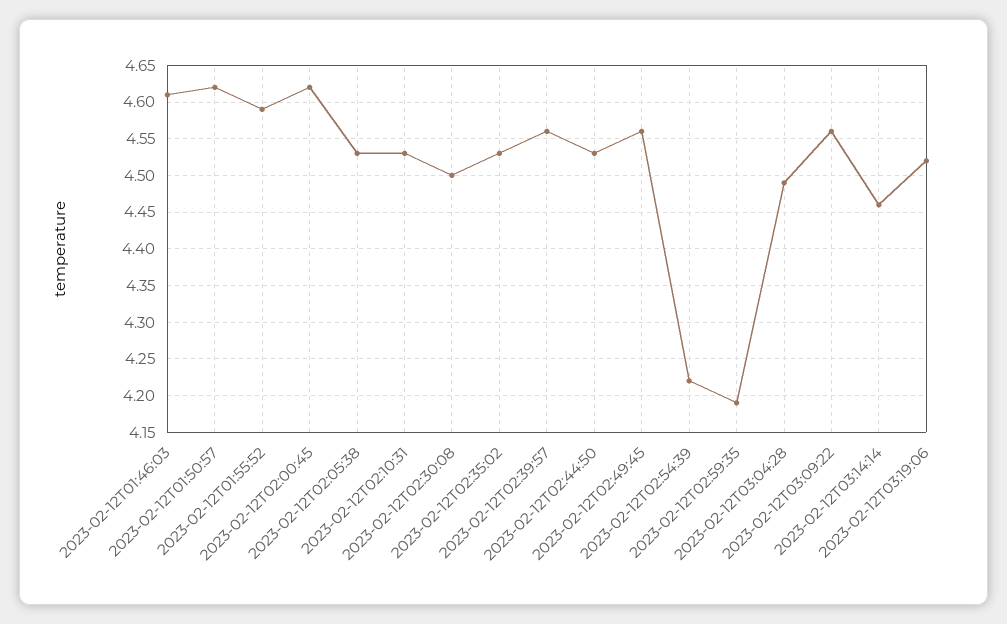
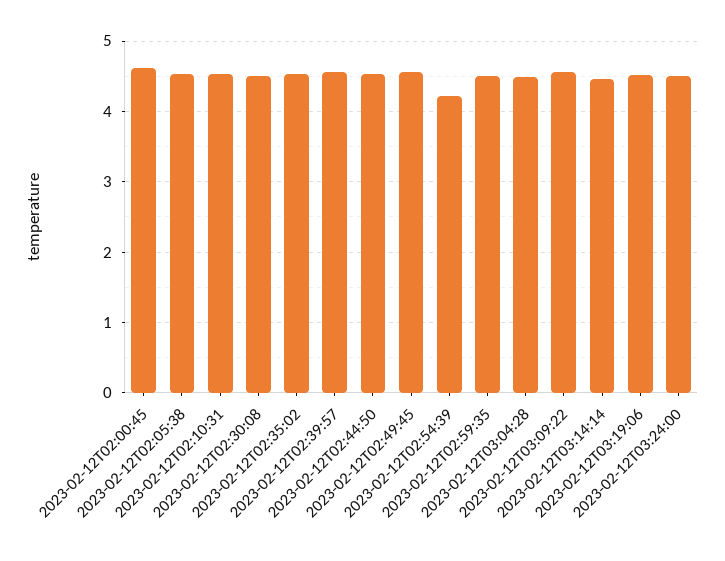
2023-02-12T01:46:03: 4.61 -> none
2023-02-12T01:50:57: 4.62 -> none
2023-02-12T01:55:52: 4.59 -> none
2023-02-12T02:59:35: 4.19 -> 4.5
2023-02-12T03:24:00: none -> 4.5

